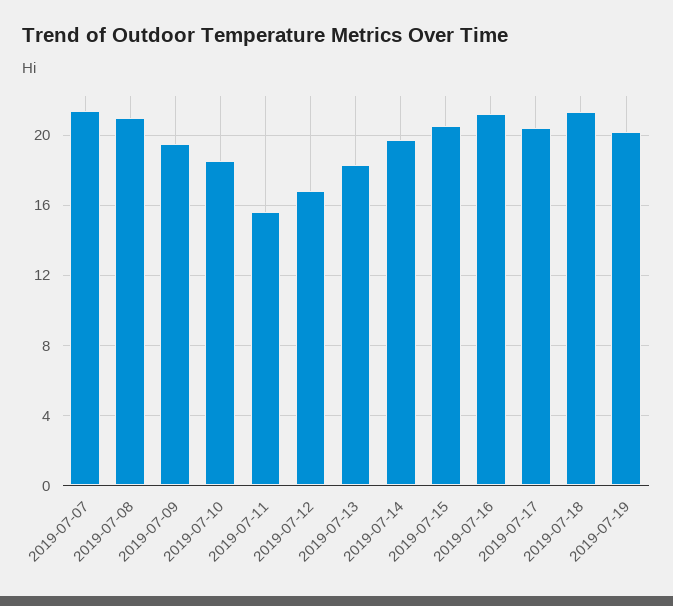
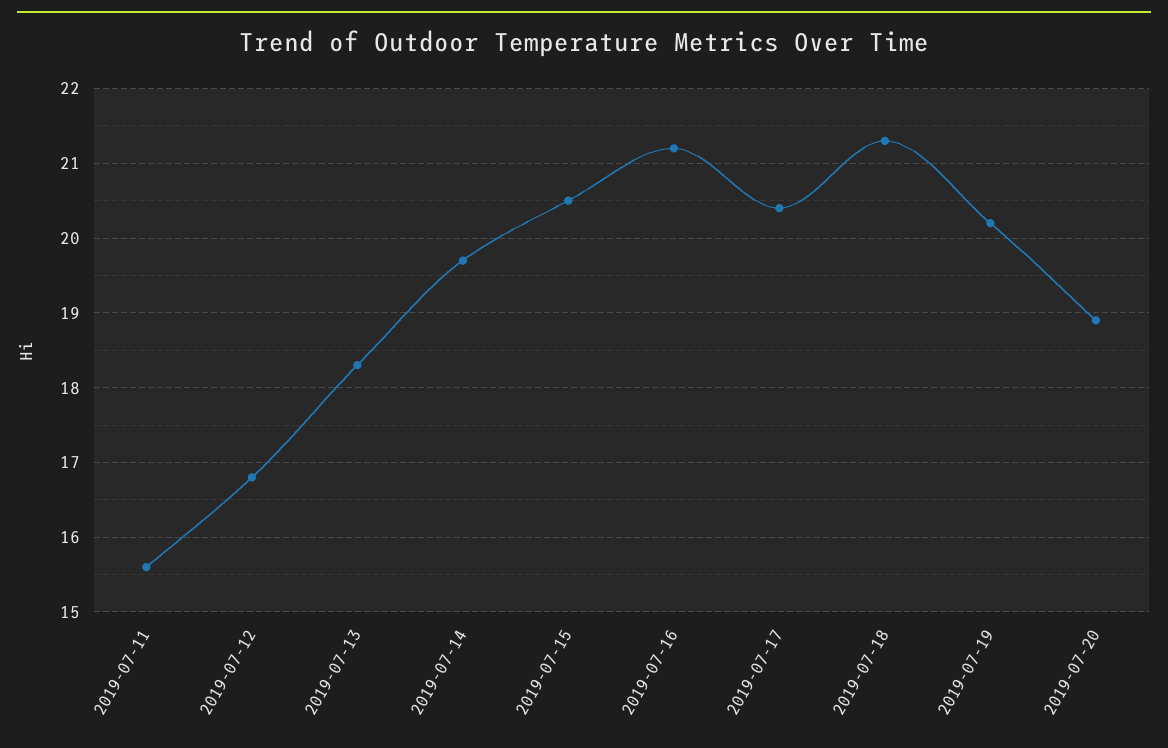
2019-07-07: 21.5 -> none
2019-07-08: 21 -> none
2019-07-09: 19.5 -> none
2019-07-10: 18.5 -> none
2019-07-20: none -> 18.9

